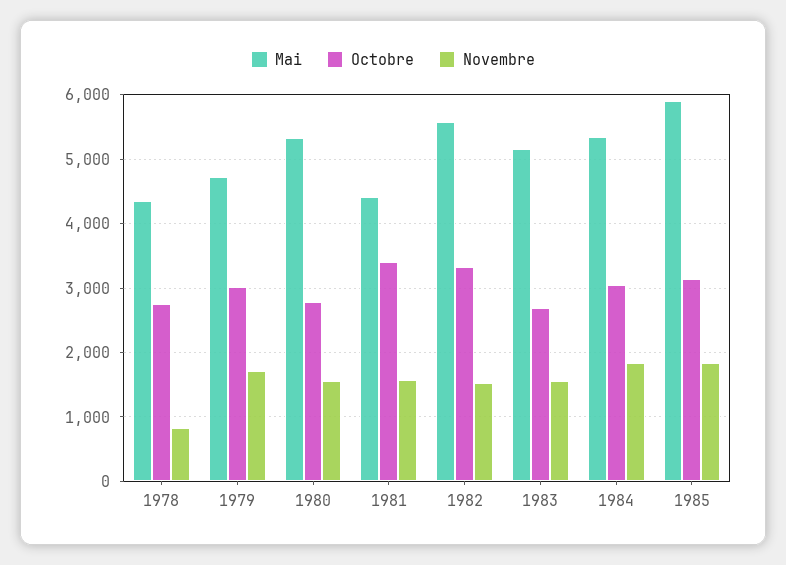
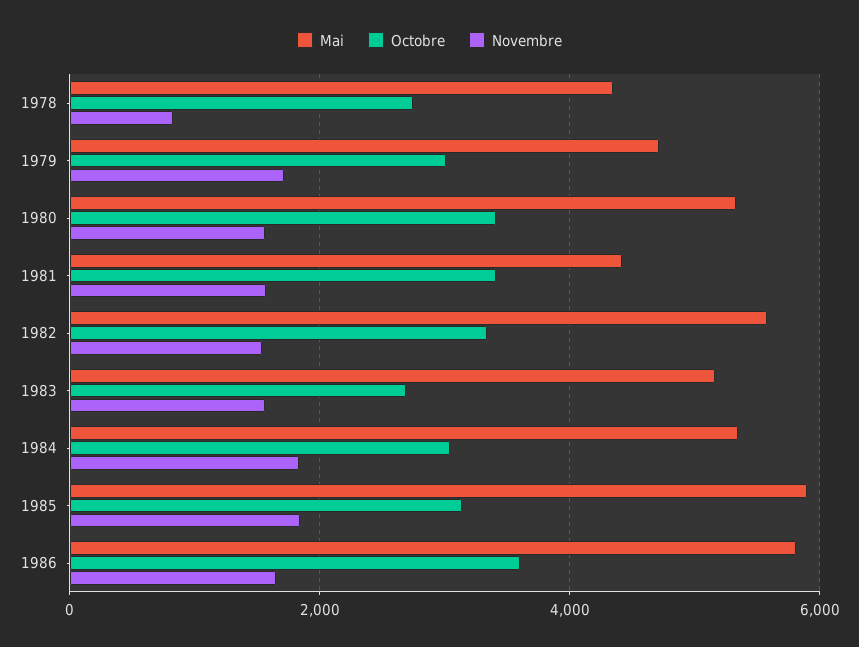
Octobre, 1980: 2800 -> 3400
Mai, 1986: none -> 5800
Octobre, 1986: none -> 3600
Novembre, 1986: none -> 1600

